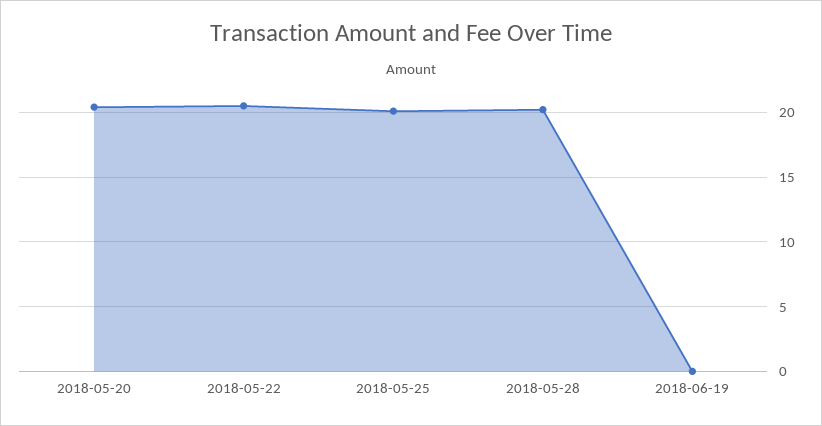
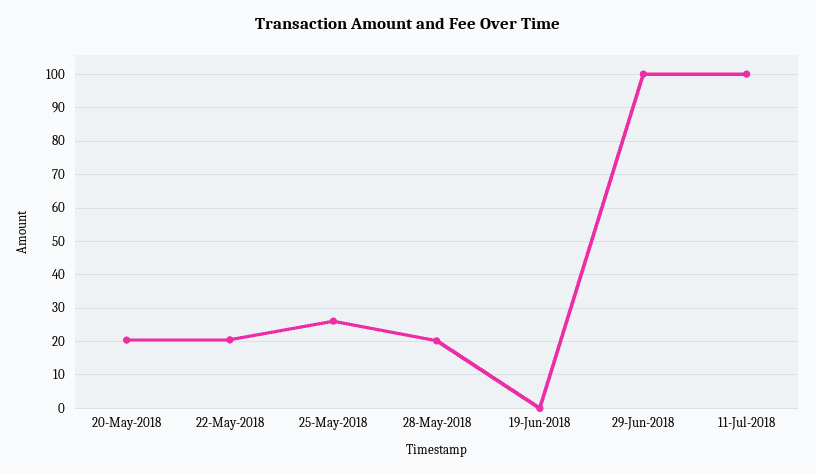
2018-05-25: 20 -> 26
29-Jun-2018: none -> 100
11-Jul-2018: none -> 100

